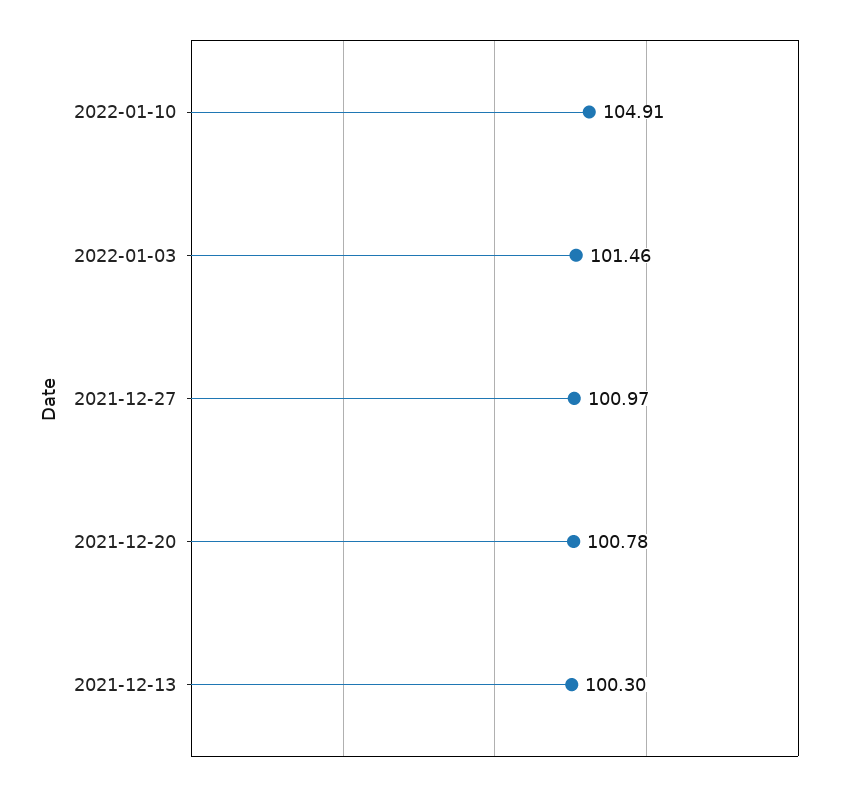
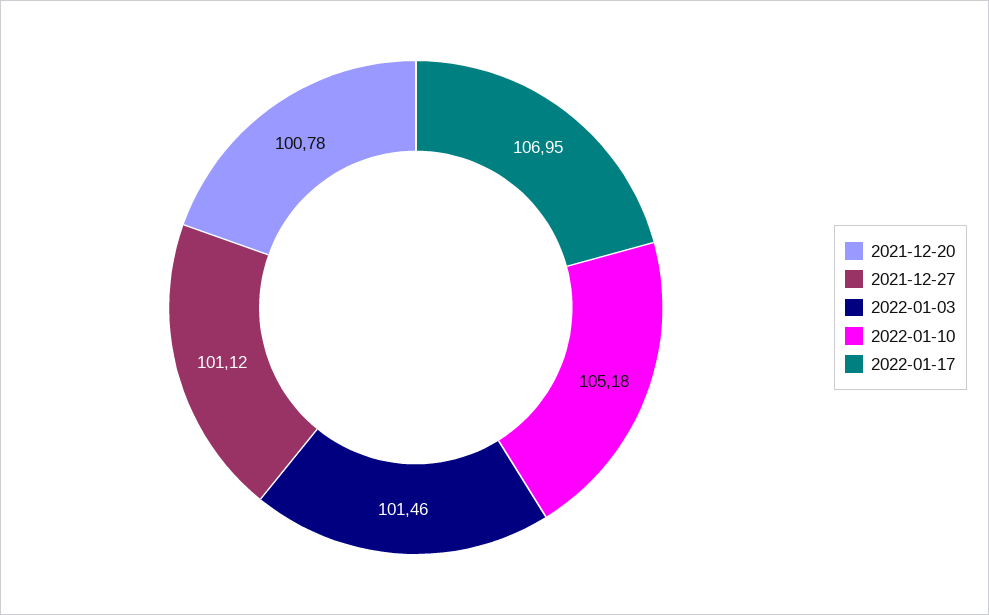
2022-01-10: 104.91 -> 105.18
2021-12-27: 100.97 -> 101.12
2021-12-13: 100.3 -> none
2022-01-17: none -> 106.95

